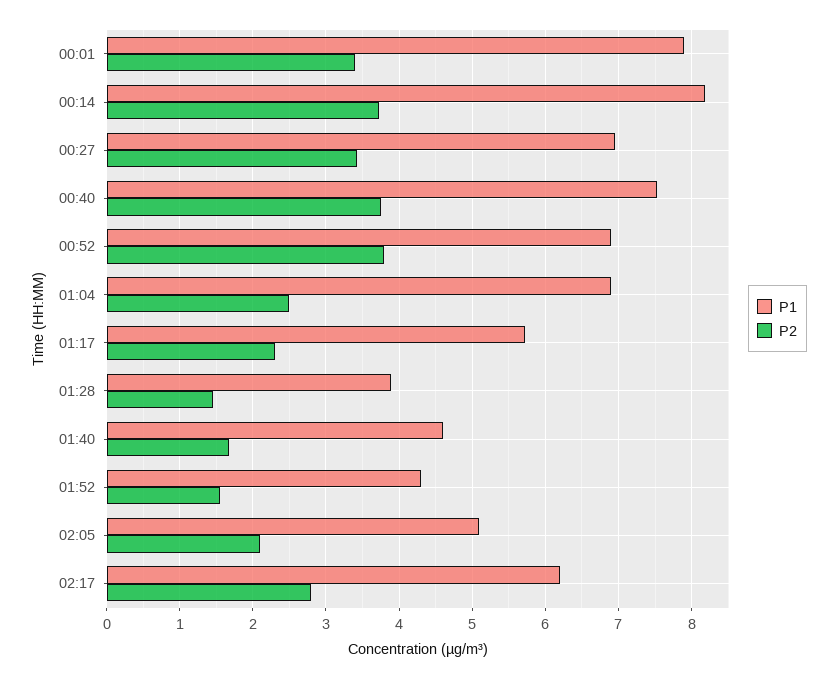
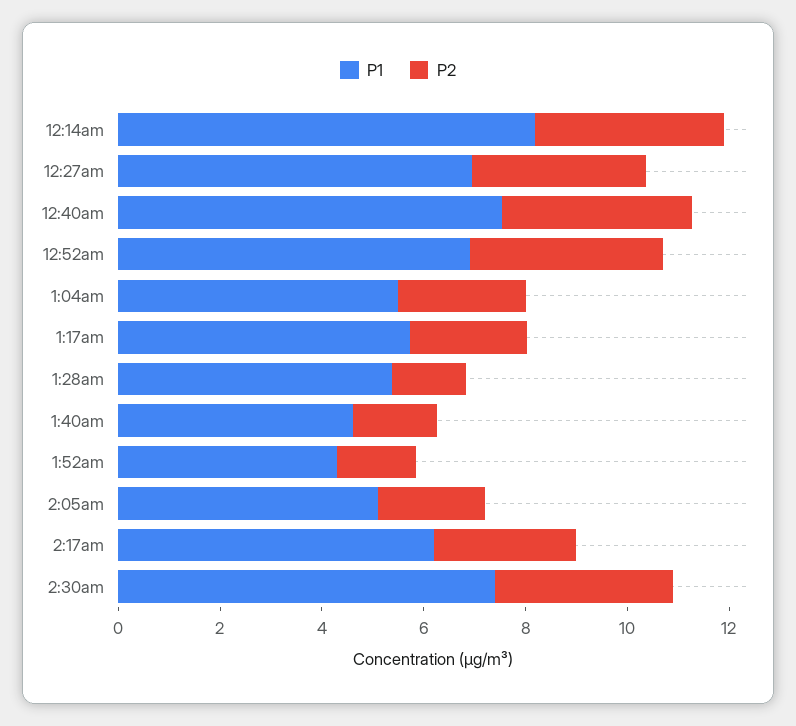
P1, 00:01: 7.9 -> none
P2, 00:01: 3.4 -> none
P1, 01:04: 6.9 -> 5.5
P1, 01:28: 3.9 -> 5.5
P1, 2:30am: none -> 7.5
P2, 2:30am: none -> 3.5

